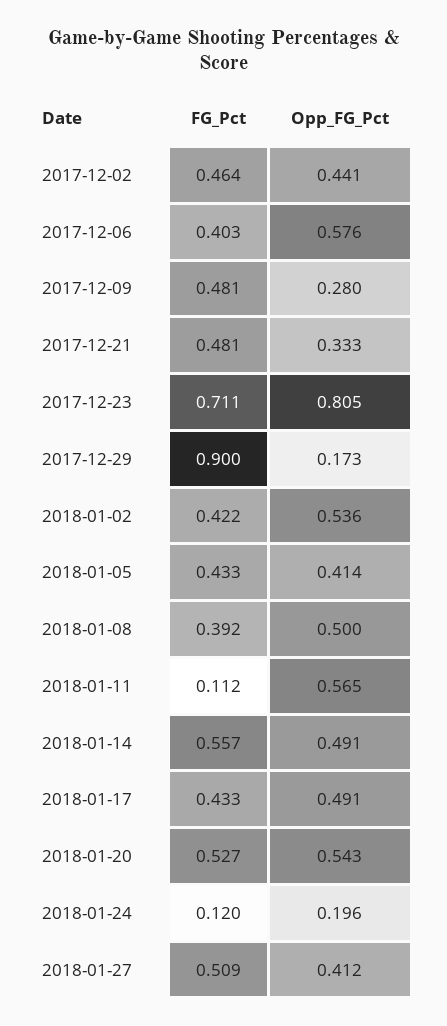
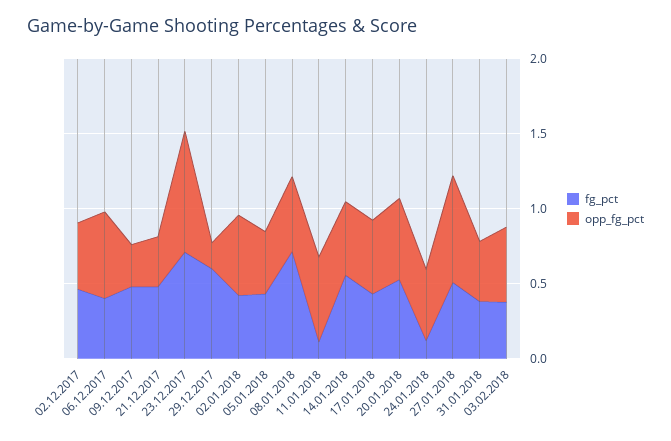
FG_Pct, 2017-12-29: 0.9 -> 0.6
FG_Pct, 2018-01-08: 0.392 -> 0.7
Opp_FG_Pct, 2018-01-24: 0.196 -> 0.5
Opp_FG_Pct, 2018-01-27: 0.412 -> 0.7
FG_Pct, 31.01.2018: none -> 0.4
Opp_FG_Pct, 31.01.2018: none -> 0.4
FG_Pct, 03.02.2018: none -> 0.4
Opp_FG_Pct, 03.02.2018: none -> 0.5

